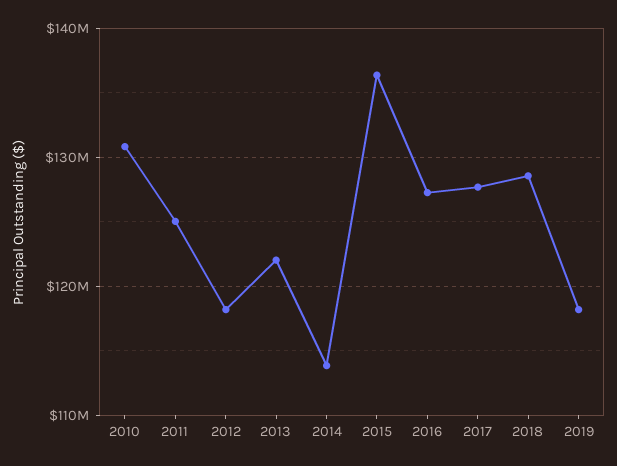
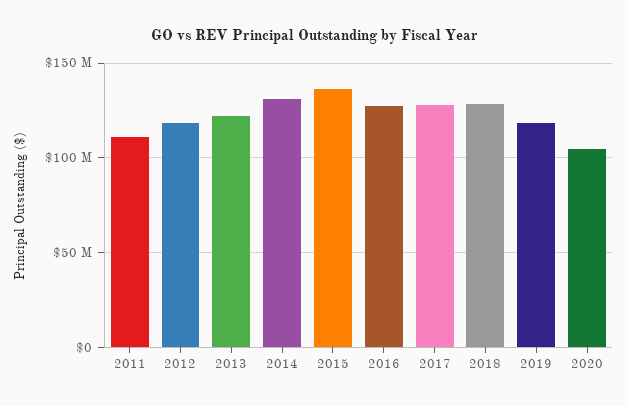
2010: 131000000 -> none
2011: 125000000 -> 110000000
2014: 114000000 -> 130000000
2020: none -> 105000000

